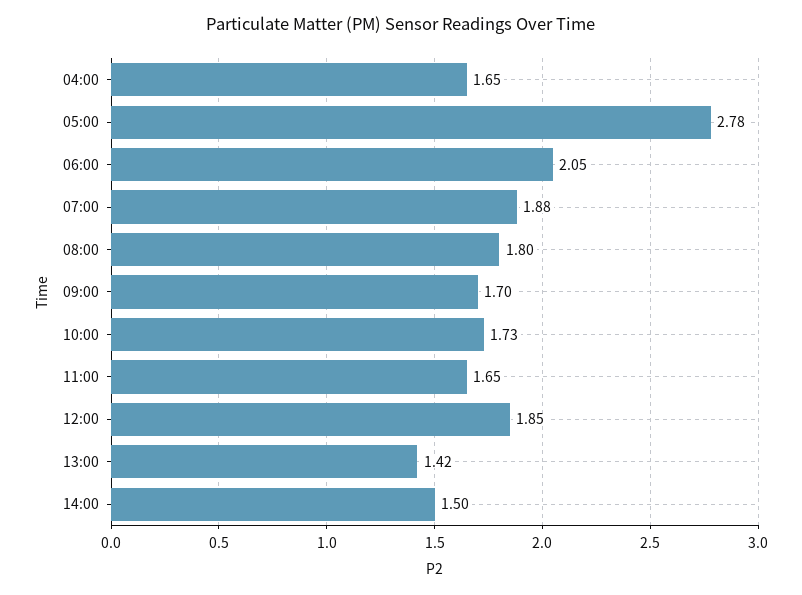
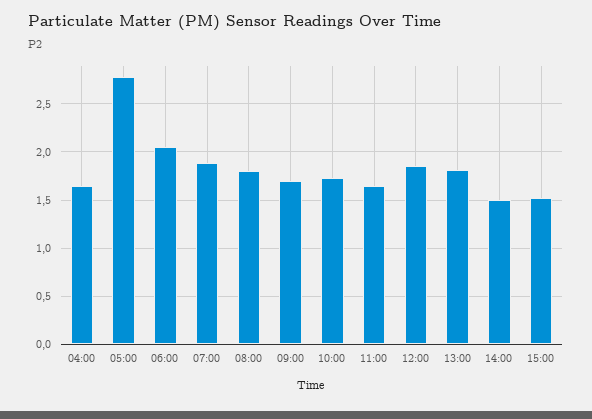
13:00: 1.42 -> 1.8
15:00: none -> 1.5

